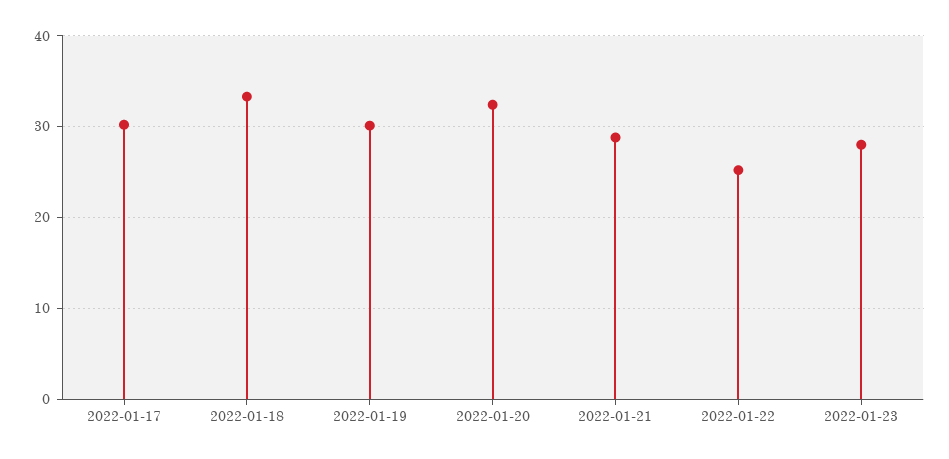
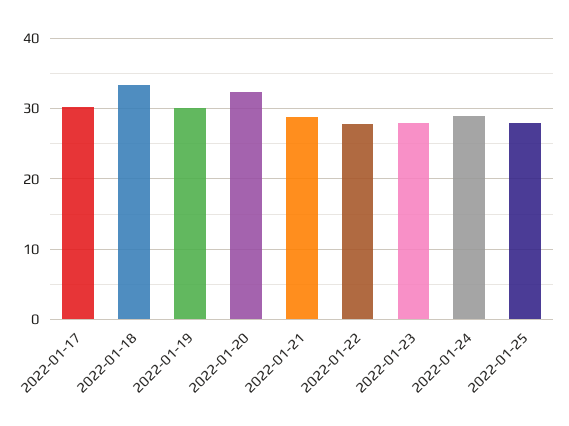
2022-01-22: 25 -> 28
2022-01-24: none -> 29
2022-01-25: none -> 28

